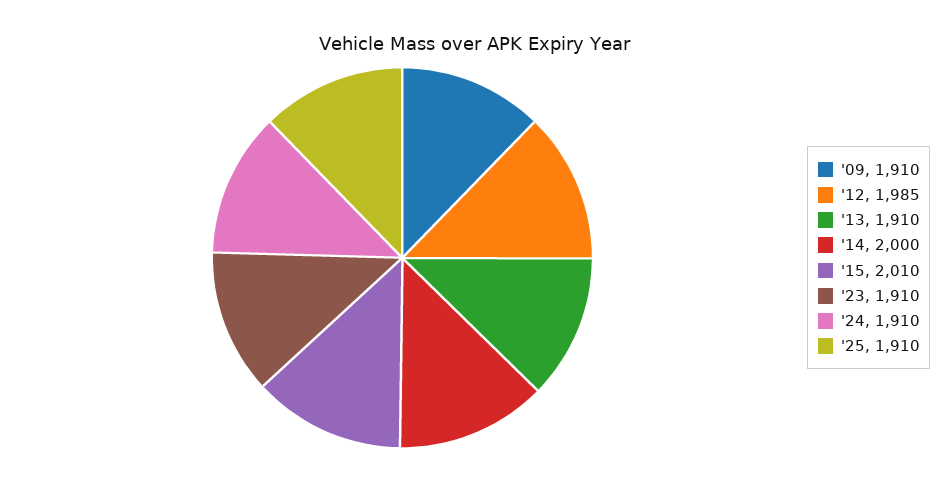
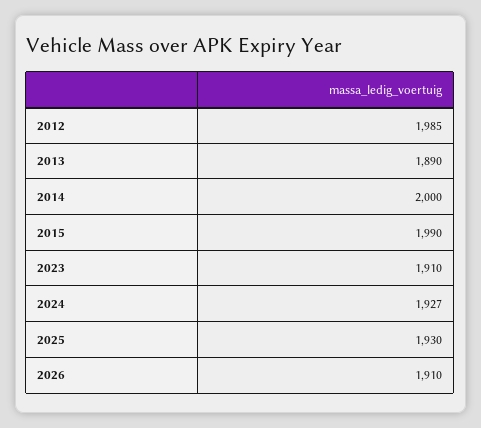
'09: 1910 -> none
'13: 1910 -> 1890
'15: 2010 -> 1990
'24: 1910 -> 1927
'25: 1910 -> 1930
2026: none -> 1910

